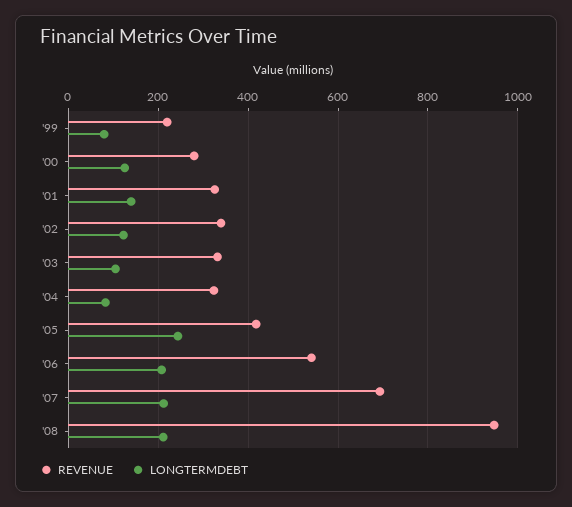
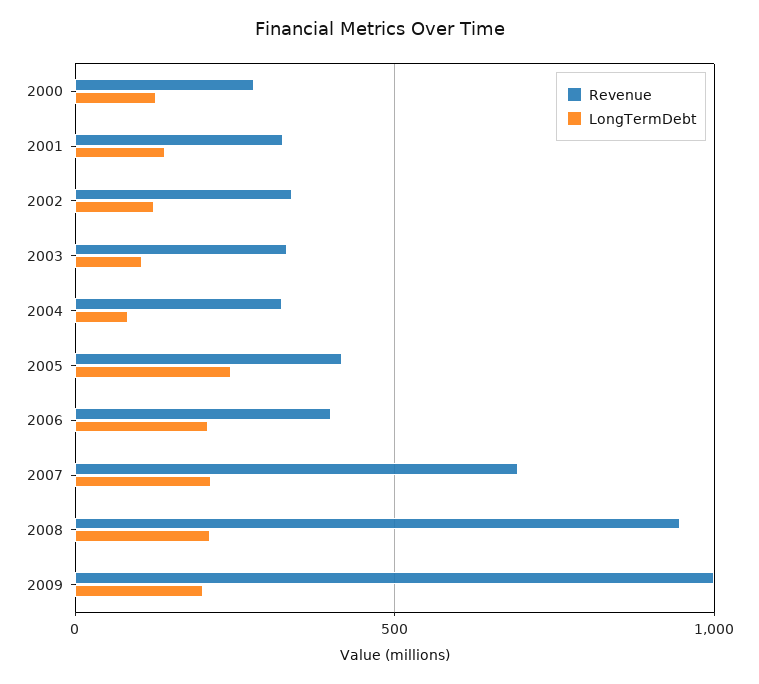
REVENUE, '99: 220 -> none
LONGTERMDEBT, '99: 80 -> none
REVENUE, '06: 540 -> 400
REVENUE, 2009: none -> 1000
LONGTERMDEBT, 2009: none -> 200

